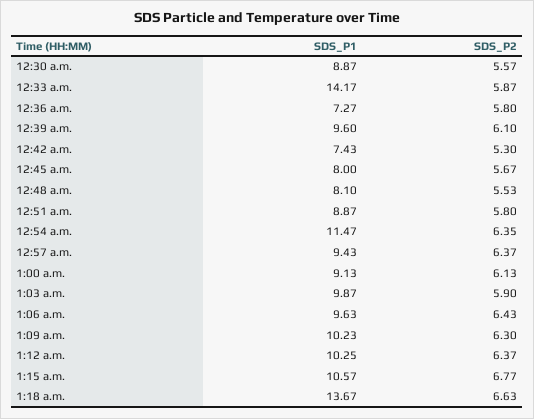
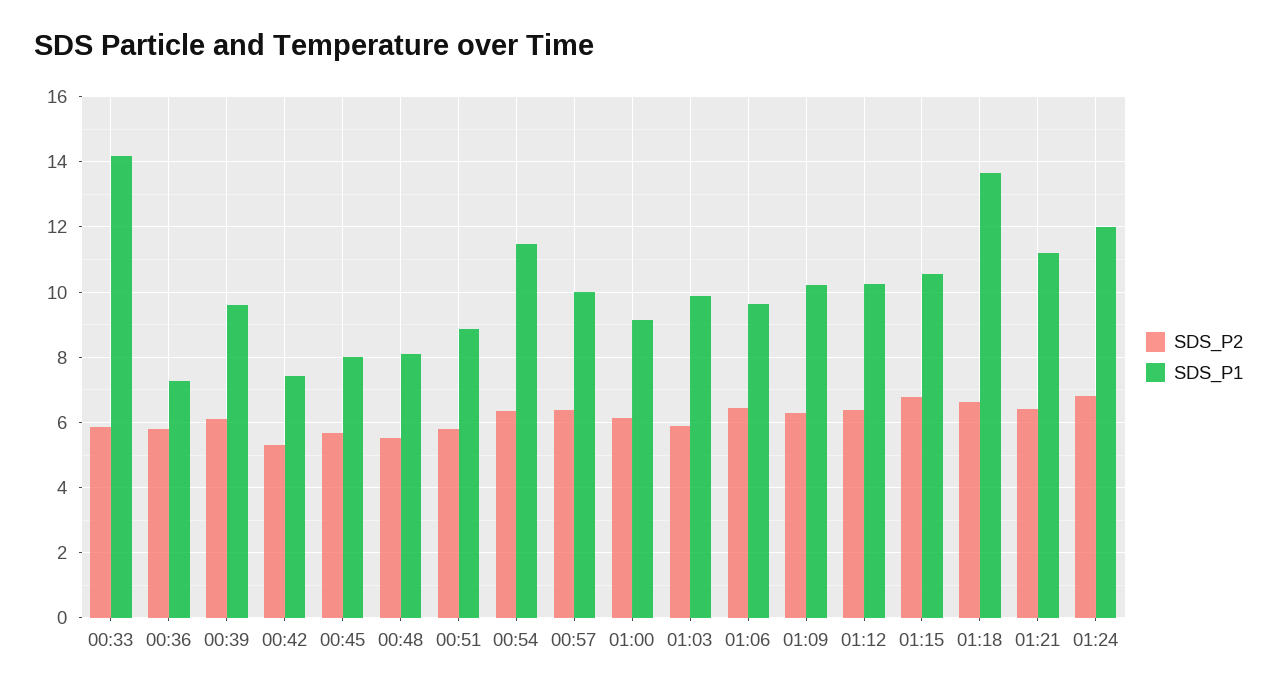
SDS_P1, 12:30 a.m.: 8.87 -> none
SDS_P2, 12:30 a.m.: 5.57 -> none
SDS_P1, 12:57 a.m.: 9.43 -> 10
SDS_P2, 01:21: none -> 6.4
SDS_P1, 01:21: none -> 11.2
SDS_P2, 01:24: none -> 6.8
SDS_P1, 01:24: none -> 12

